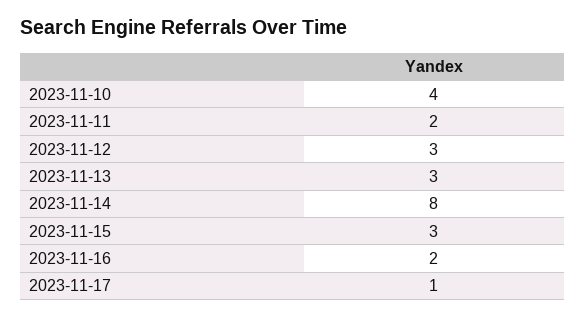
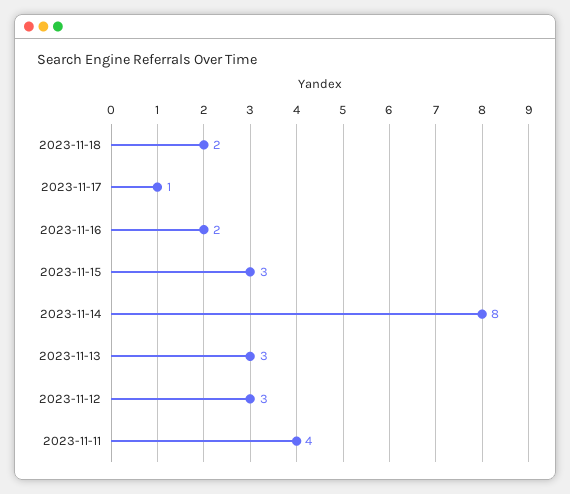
2023-11-10: 4 -> none
2023-11-11: 2 -> 4
2023-11-18: none -> 2

